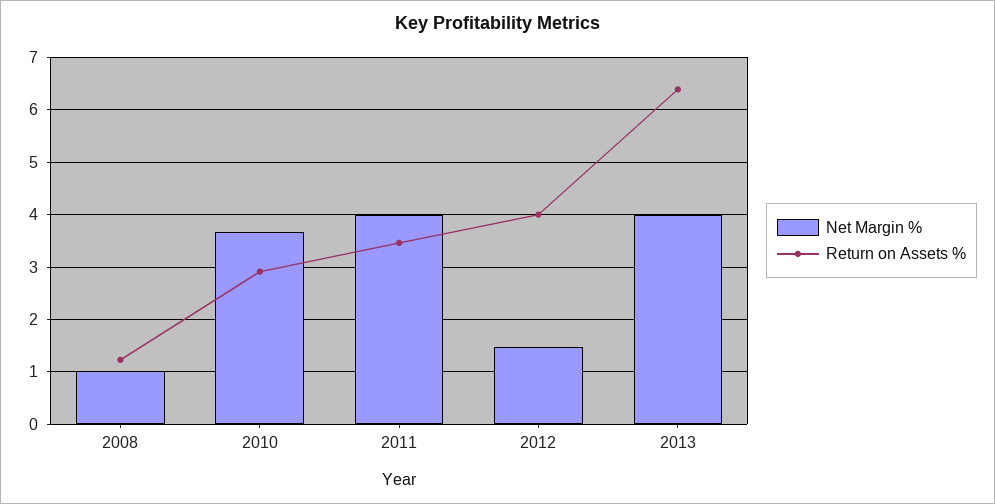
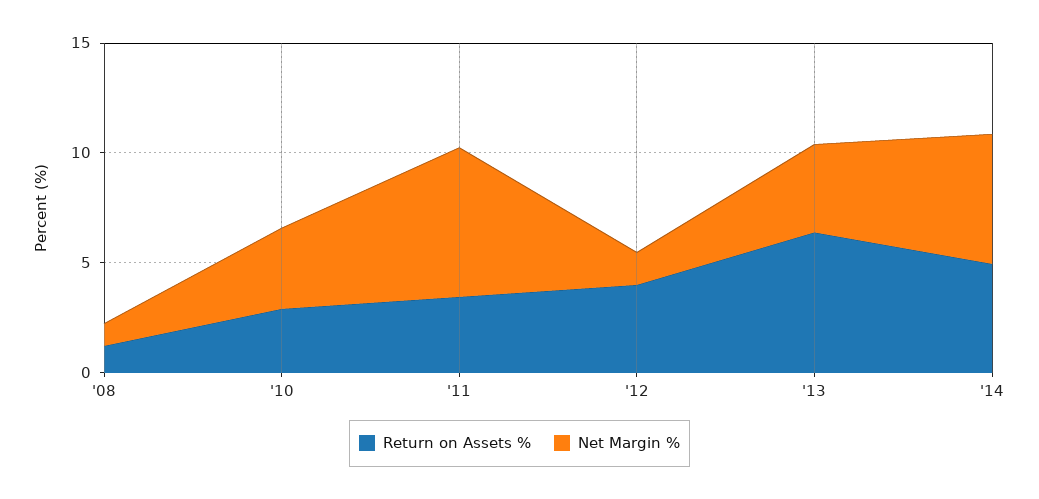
Net Margin %, 2011: 4 -> 7
Return on Assets %, '14: none -> 5
Net Margin %, '14: none -> 6

